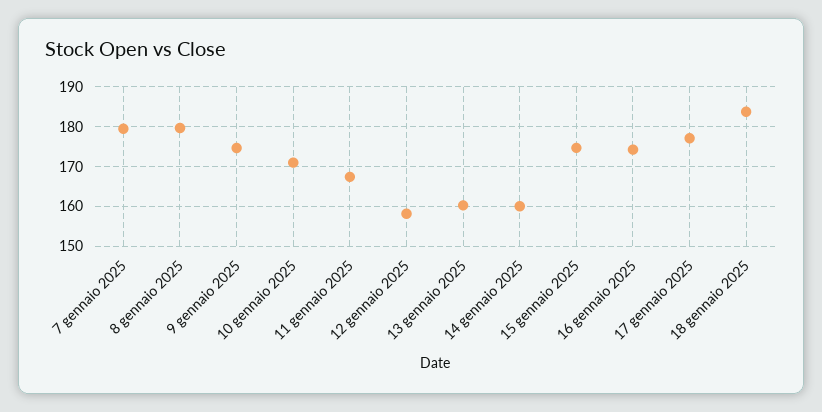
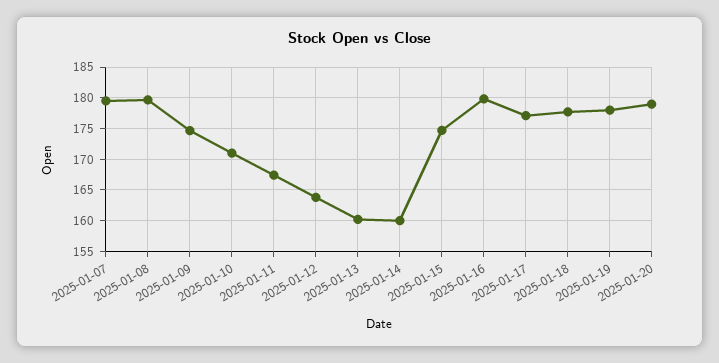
12 gennaio 2025: 158 -> 164
16 gennaio 2025: 174 -> 180
18 gennaio 2025: 184 -> 178
2025-01-19: none -> 178
2025-01-20: none -> 179

